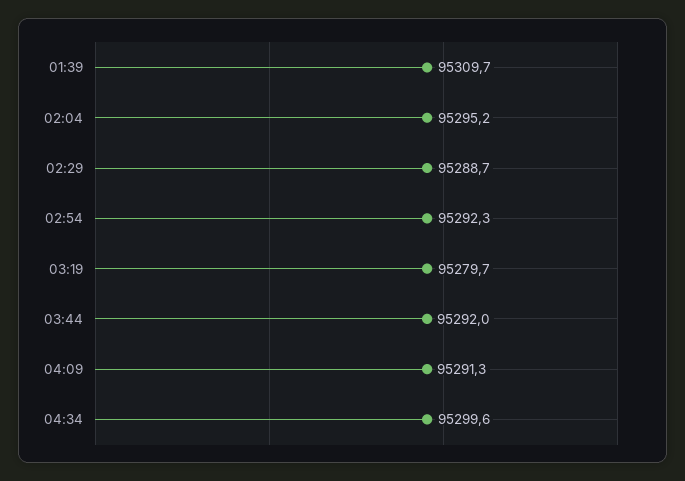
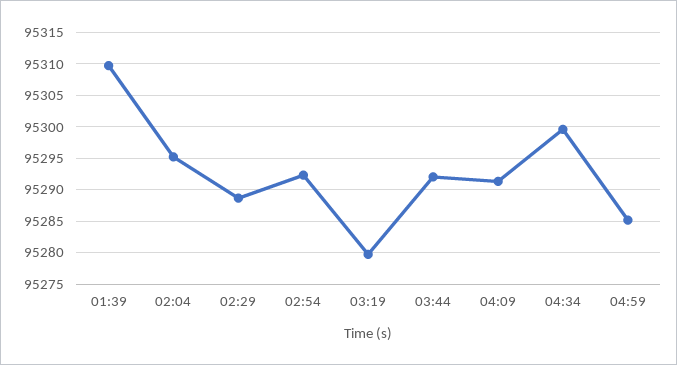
04:59: none -> 95285

